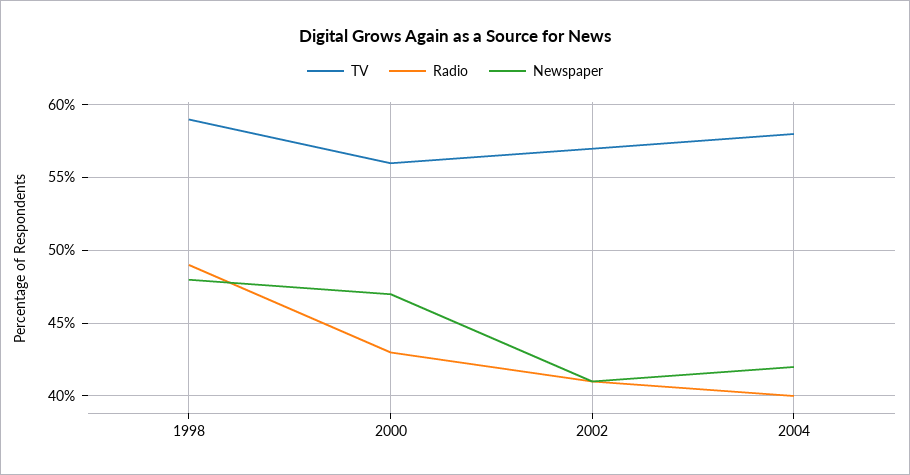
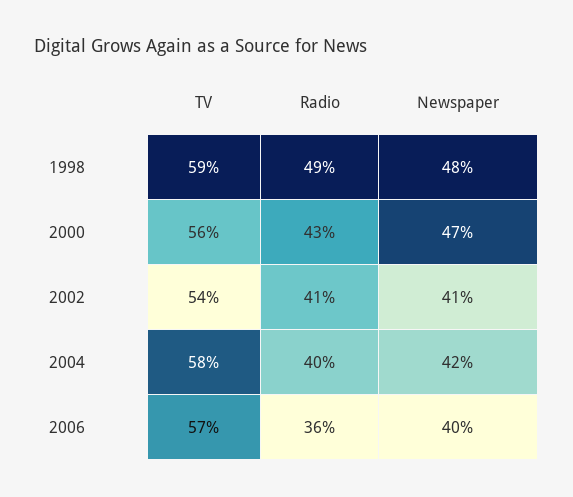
TV, 2002: 57 -> 54
TV, 2006: none -> 57
Radio, 2006: none -> 36
Newspaper, 2006: none -> 40

